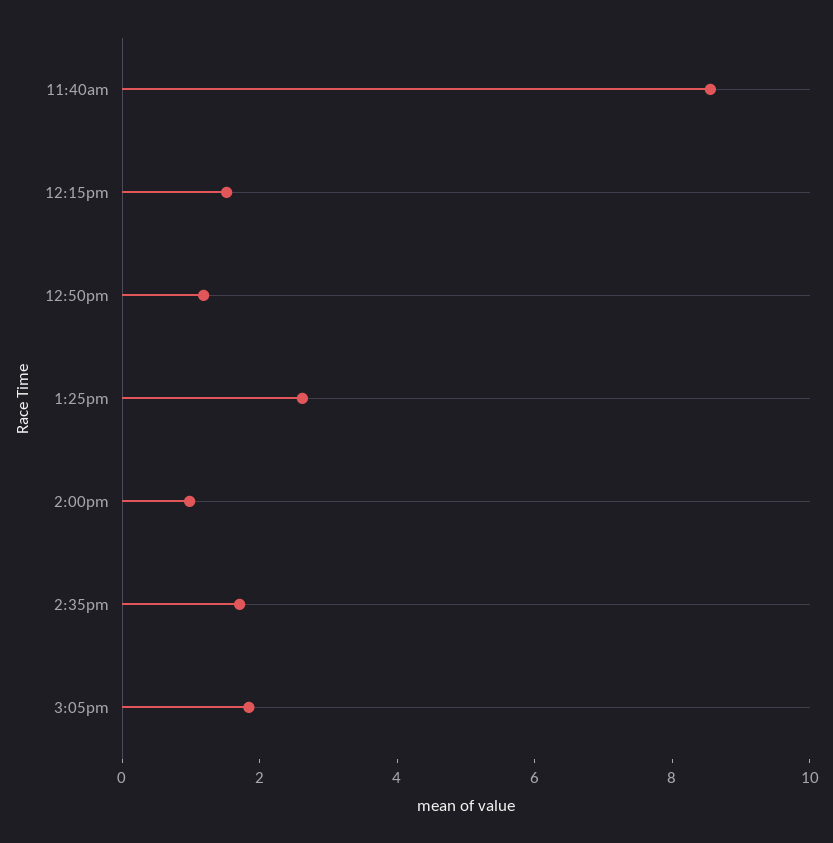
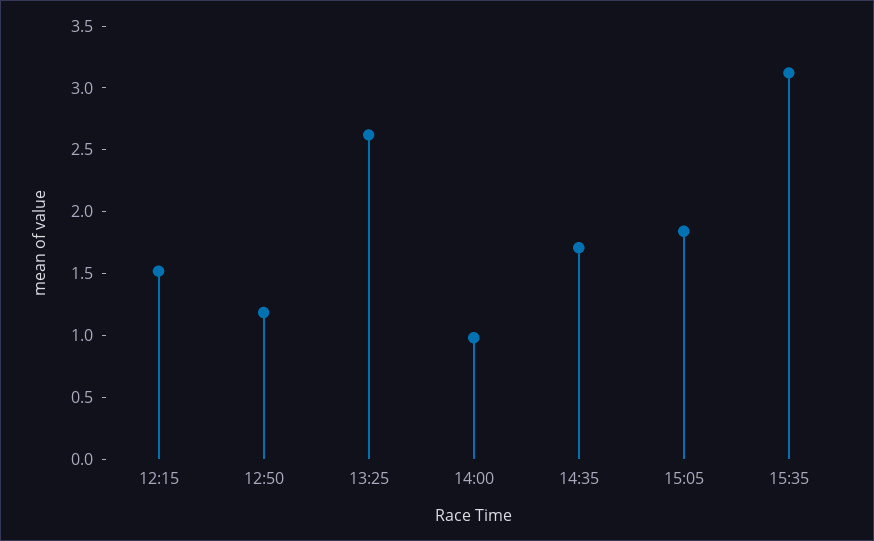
11:40am: 8.5 -> none
15:35: none -> 3.1

